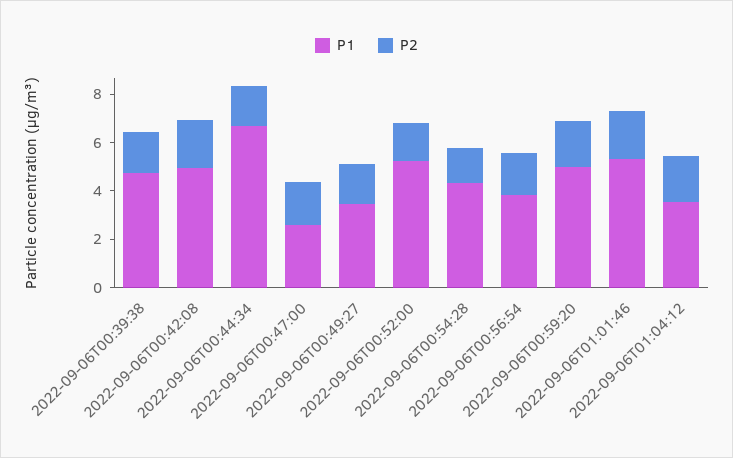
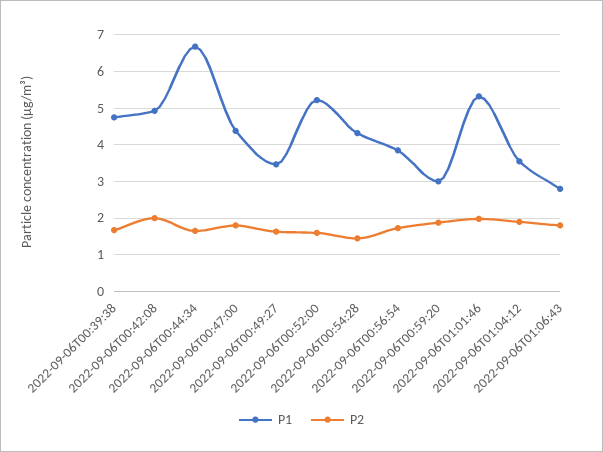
P1, 2022-09-06T00:47:00: 2.5 -> 4.4
P1, 2022-09-06T00:59:20: 5 -> 3
P1, 2022-09-06T01:06:43: none -> 2.8
P2, 2022-09-06T01:06:43: none -> 1.8

